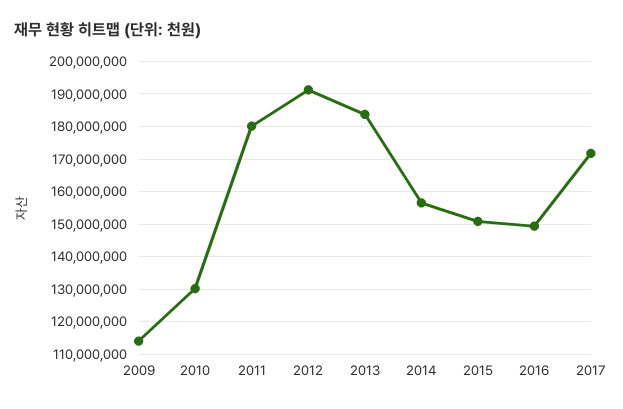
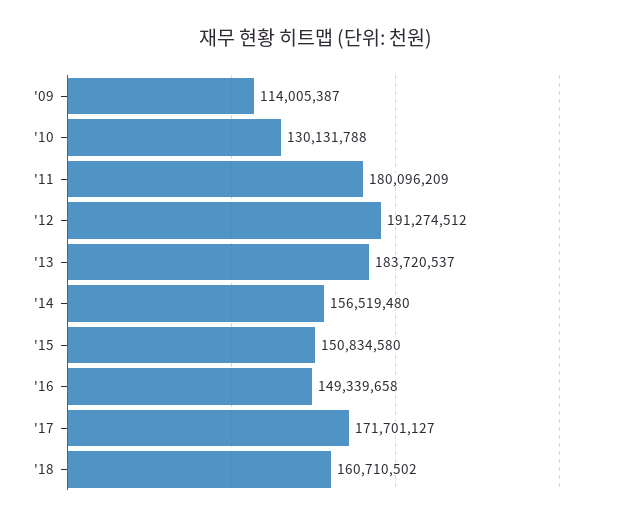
'18: none -> 160710502

